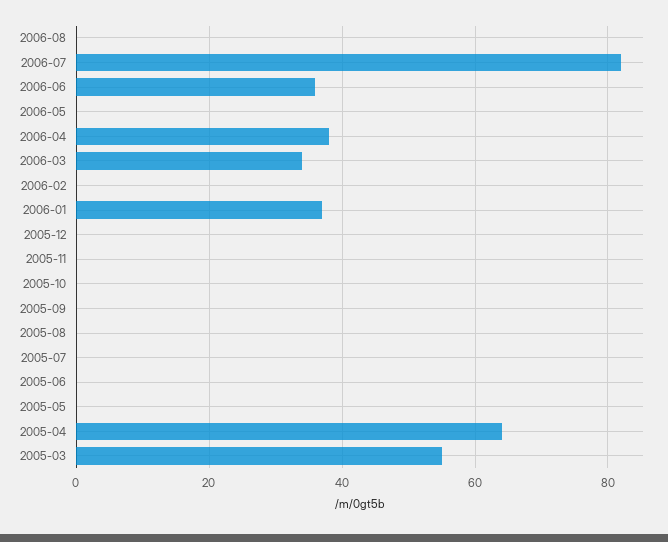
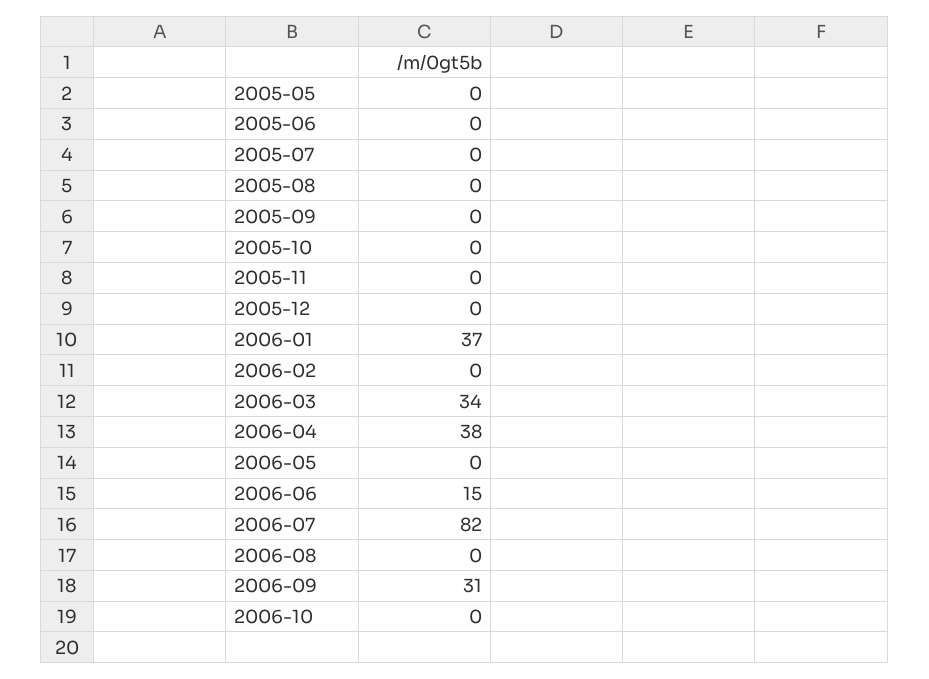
2006-06: 35 -> 15
2005-04: 65 -> none
2005-03: 55 -> none
2006-09: none -> 31
2006-10: none -> 0

